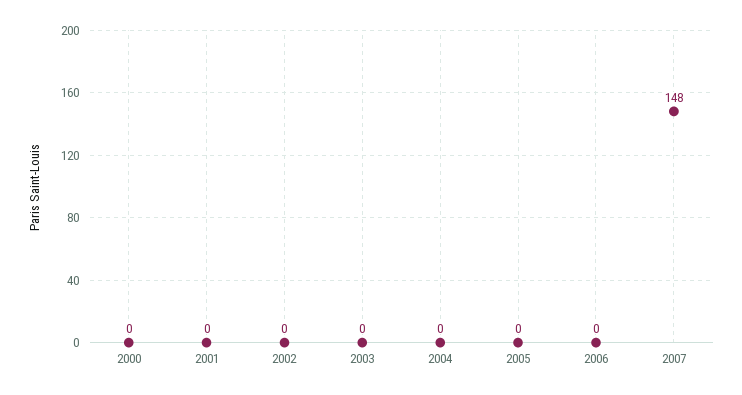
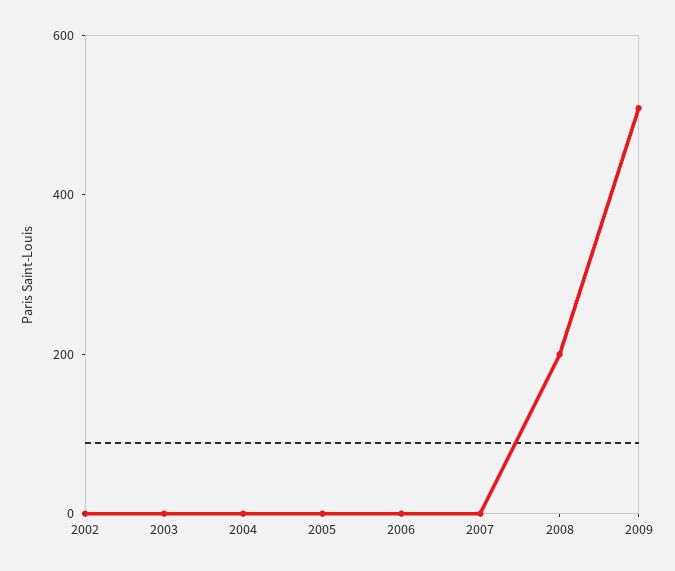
2000: 0 -> none
2001: 0 -> none
2007: 148 -> 0
2008: none -> 200
2009: none -> 500

